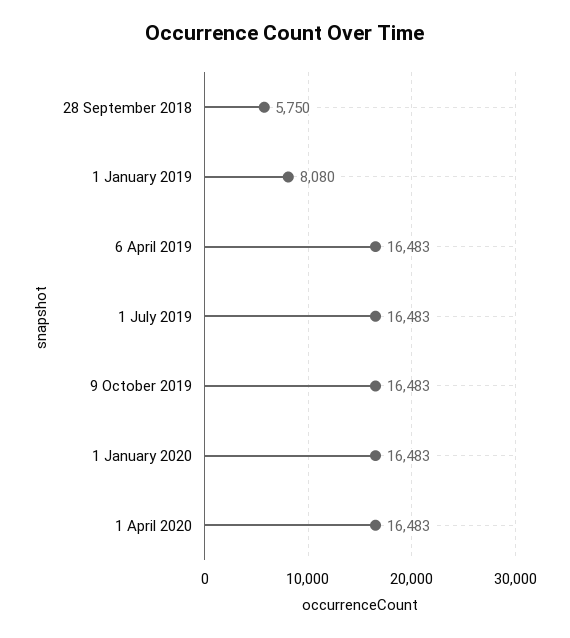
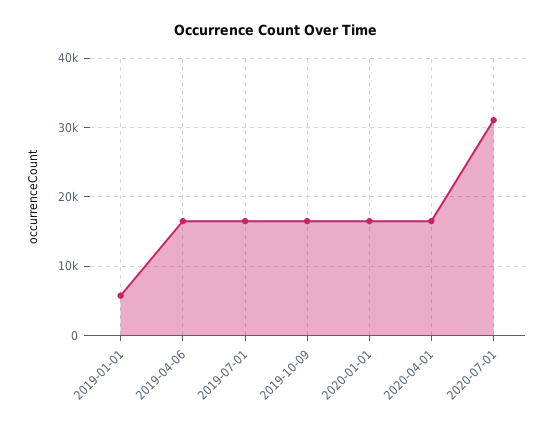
28 September 2018: 5750 -> none
1 January 2019: 8080 -> 6000
2020-07-01: none -> 31000

